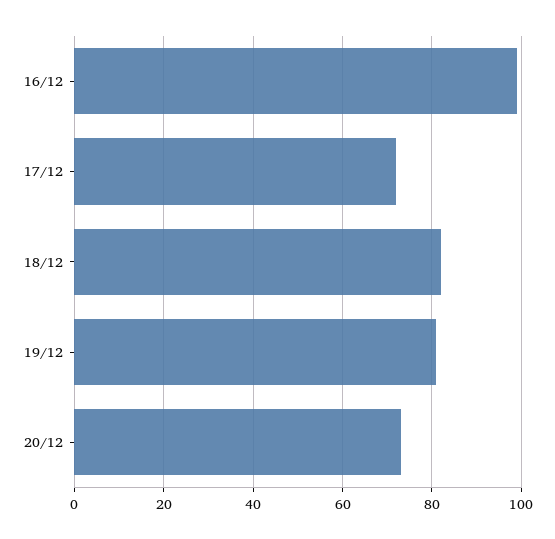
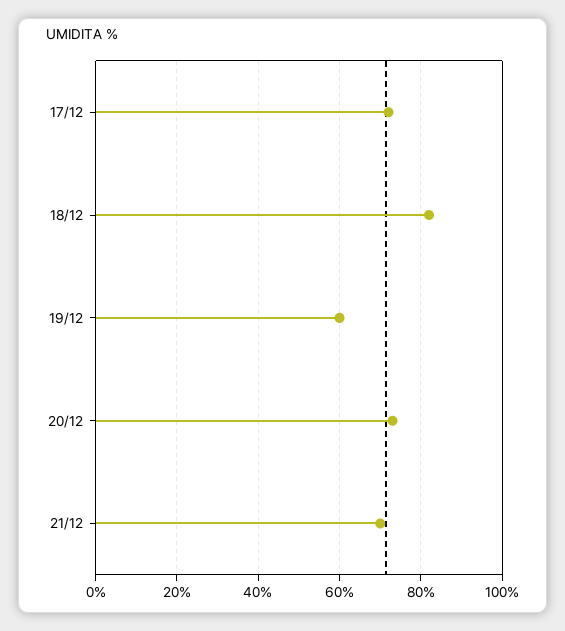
16/12: 100 -> none
19/12: 80 -> 60
21/12: none -> 70

